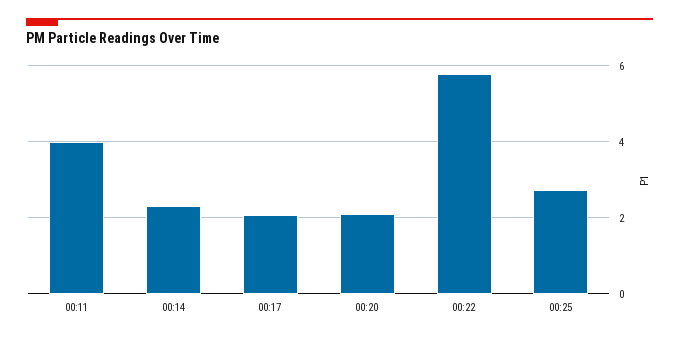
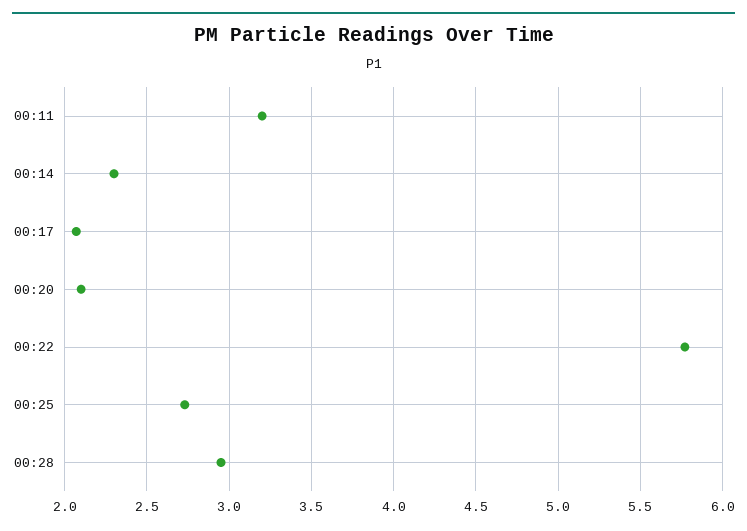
00:11: 4 -> 3.2
00:28: none -> 2.95

